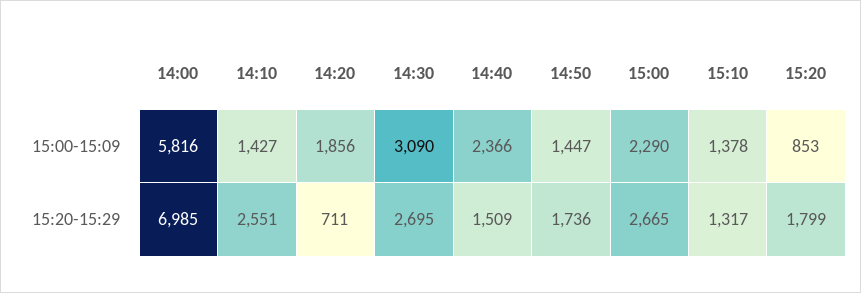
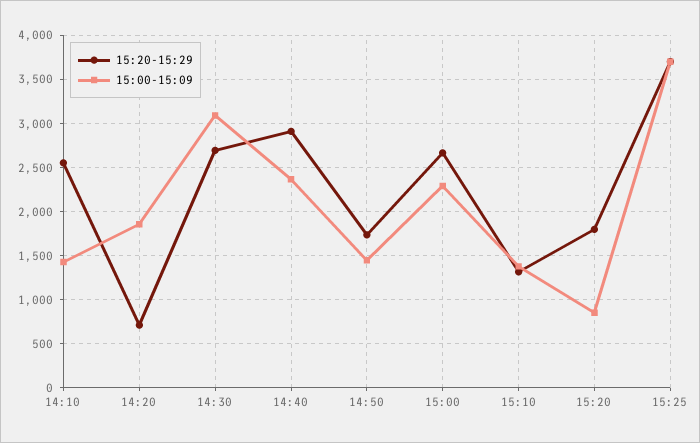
15:00-15:09, 14:00: 5816 -> none
15:20-15:29, 14:00: 6985 -> none
15:20-15:29, 14:40: 1509 -> 2900
15:20-15:29, 15:25: none -> 3700
15:00-15:09, 15:25: none -> 3700

